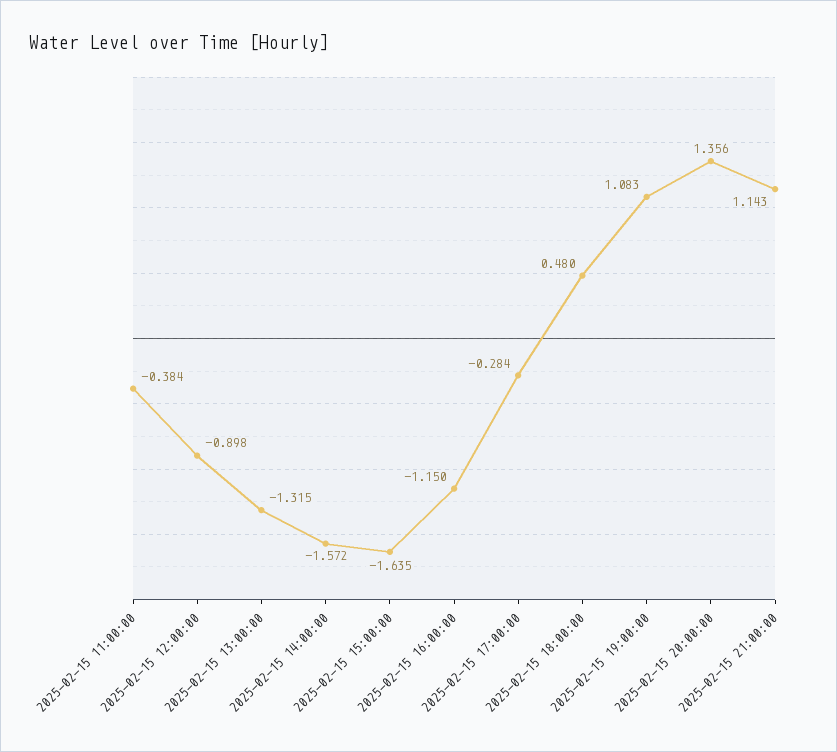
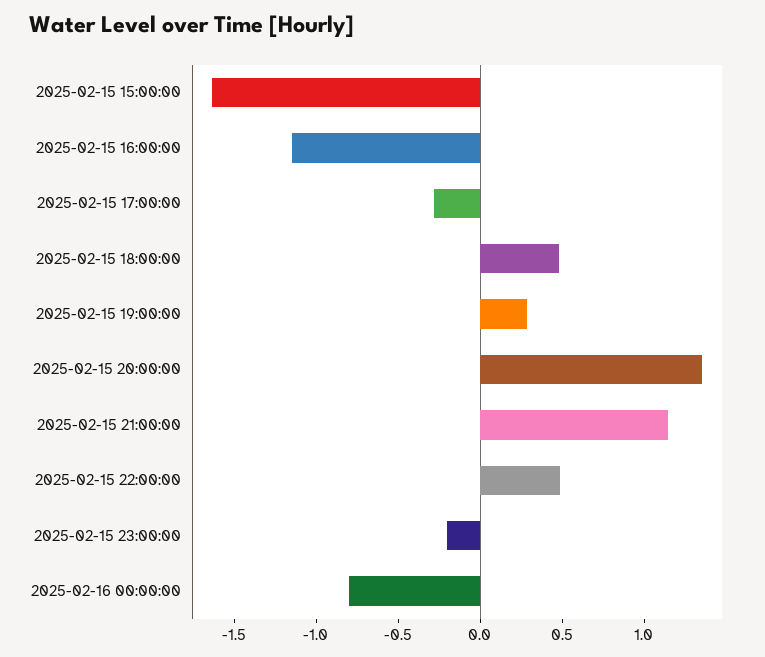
2025-02-15 11:00:00: -0.384 -> none
2025-02-15 12:00:00: -0.898 -> none
2025-02-15 13:00:00: -1.315 -> none
2025-02-15 14:00:00: -1.572 -> none
2025-02-15 19:00:00: 1.083 -> 0.3
2025-02-15 22:00:00: none -> 0.5
2025-02-15 23:00:00: none -> -0.2
2025-02-16 00:00:00: none -> -0.8

